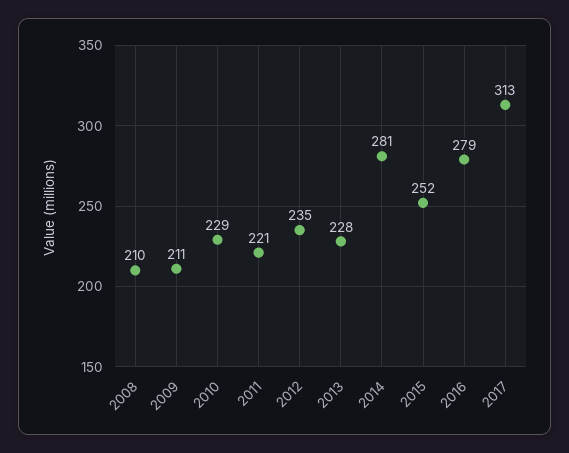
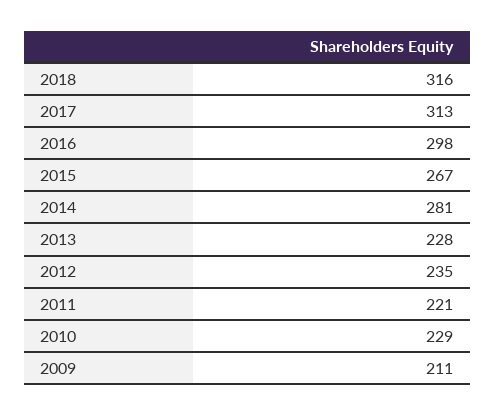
2008: 210 -> none
2015: 252 -> 267
2016: 279 -> 298
2018: none -> 316

